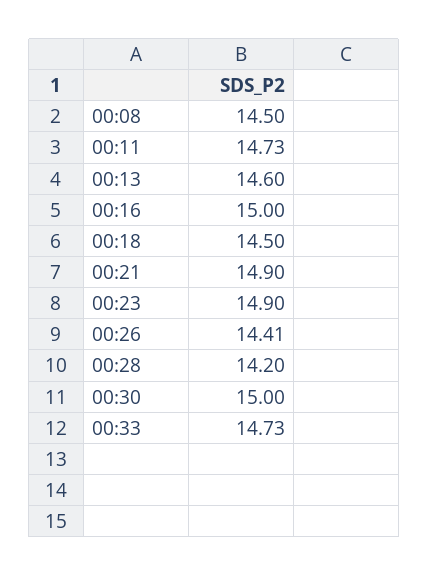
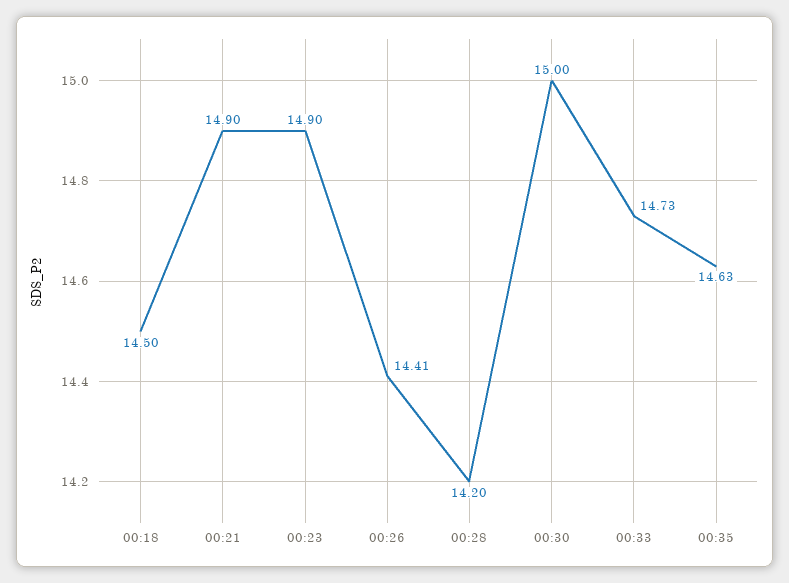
00:08: 14.5 -> none
00:11: 14.73 -> none
00:13: 14.6 -> none
00:16: 15 -> none
00:35: none -> 14.63

